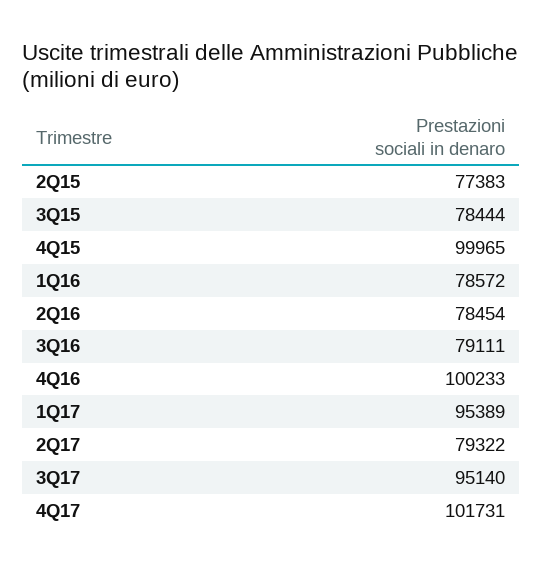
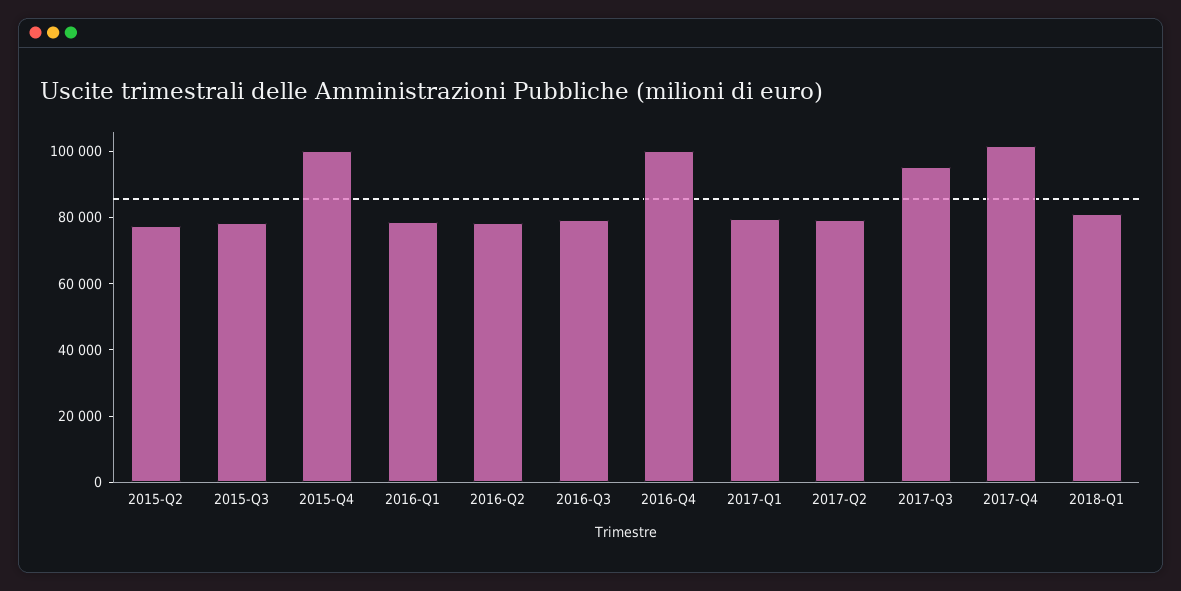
1Q17: 95389 -> 80000
2018-Q1: none -> 80000

